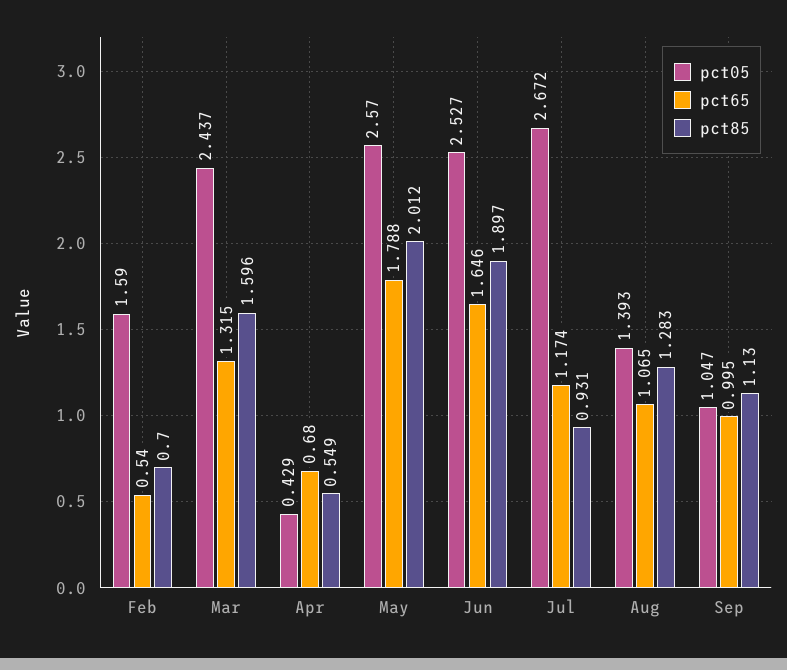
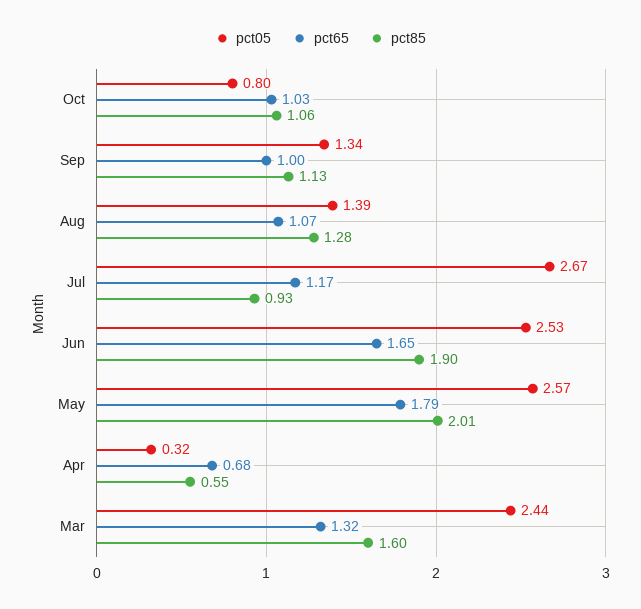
pct05, Feb: 1.59 -> none
pct65, Feb: 0.54 -> none
pct85, Feb: 0.7 -> none
pct05, Apr: 0.429 -> 0.32
pct05, Sep: 1.047 -> 1.34
pct05, Oct: none -> 0.8
pct65, Oct: none -> 1.03
pct85, Oct: none -> 1.06

